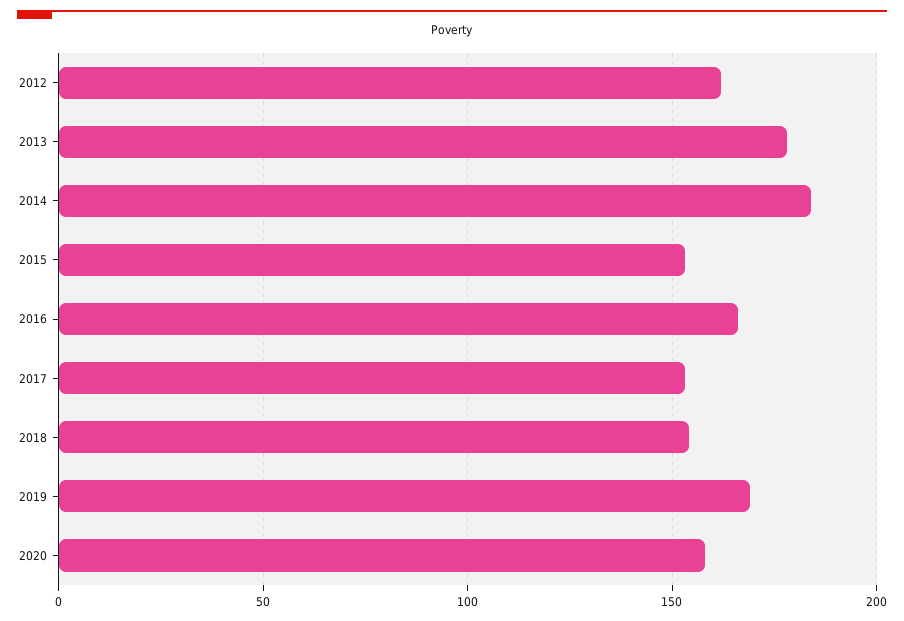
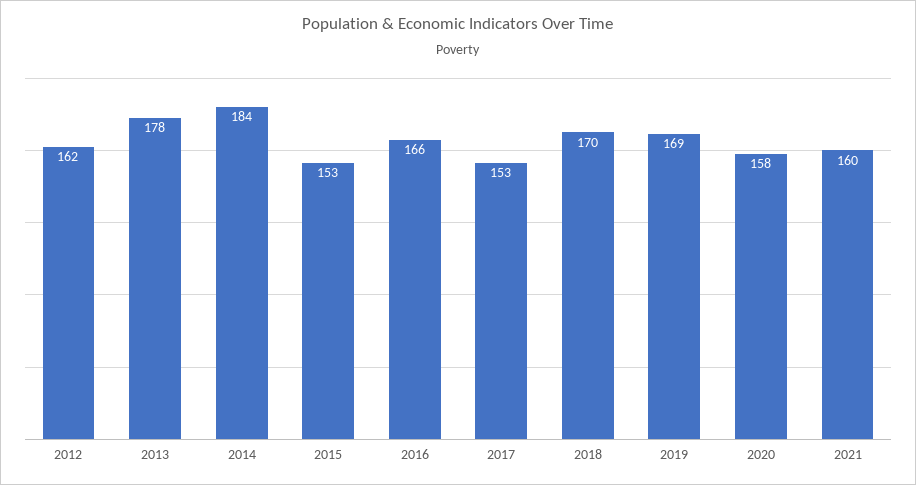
2018: 155 -> 170
2021: none -> 160

